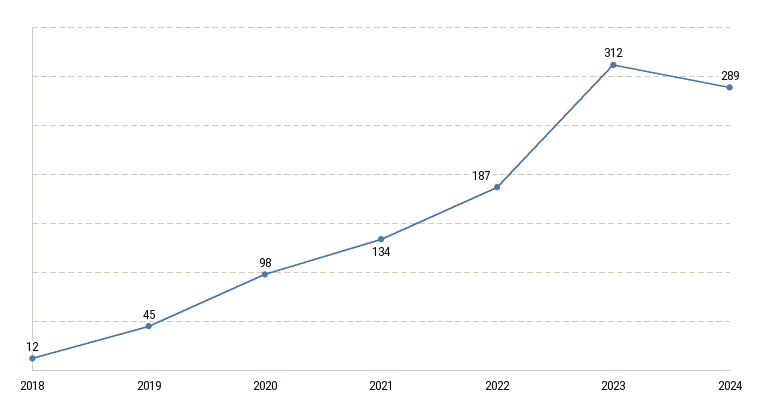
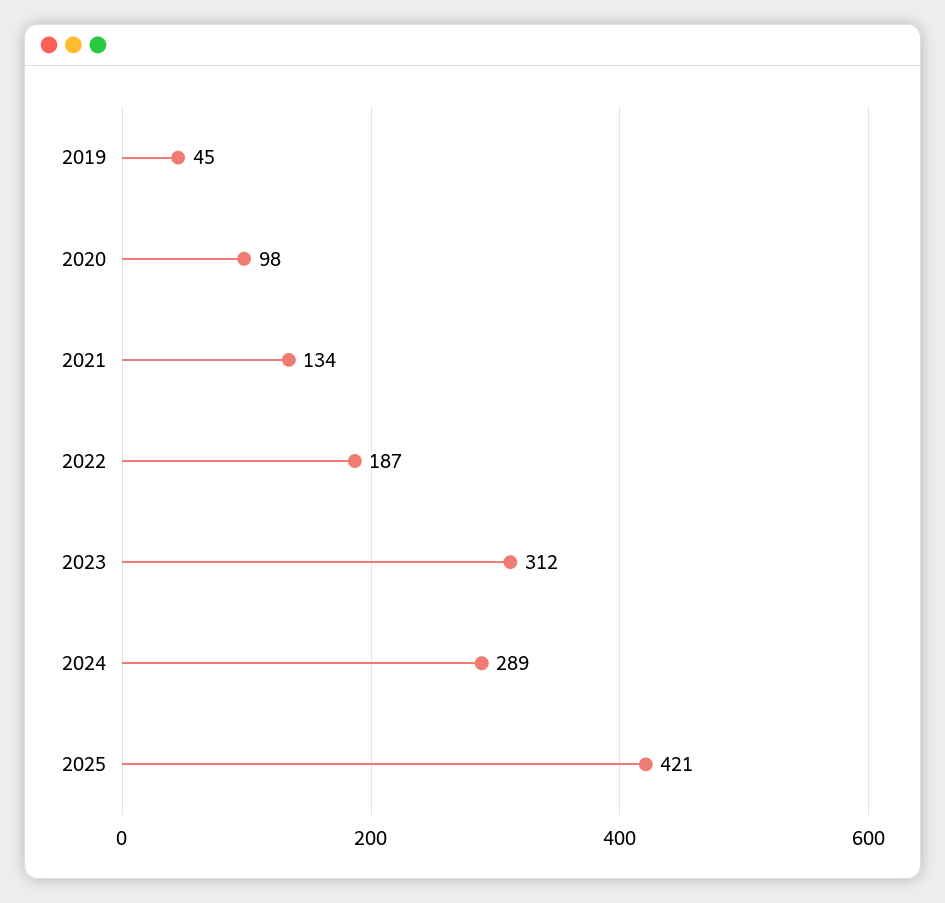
2018: 12 -> none
2025: none -> 421

